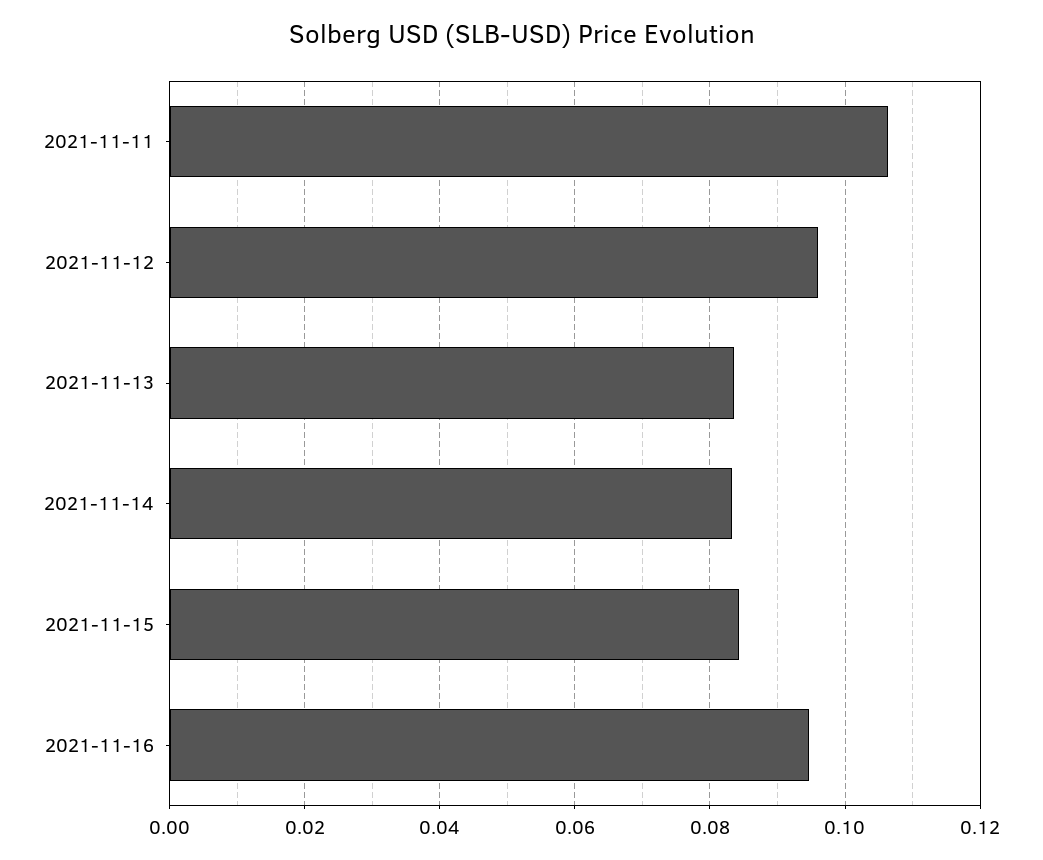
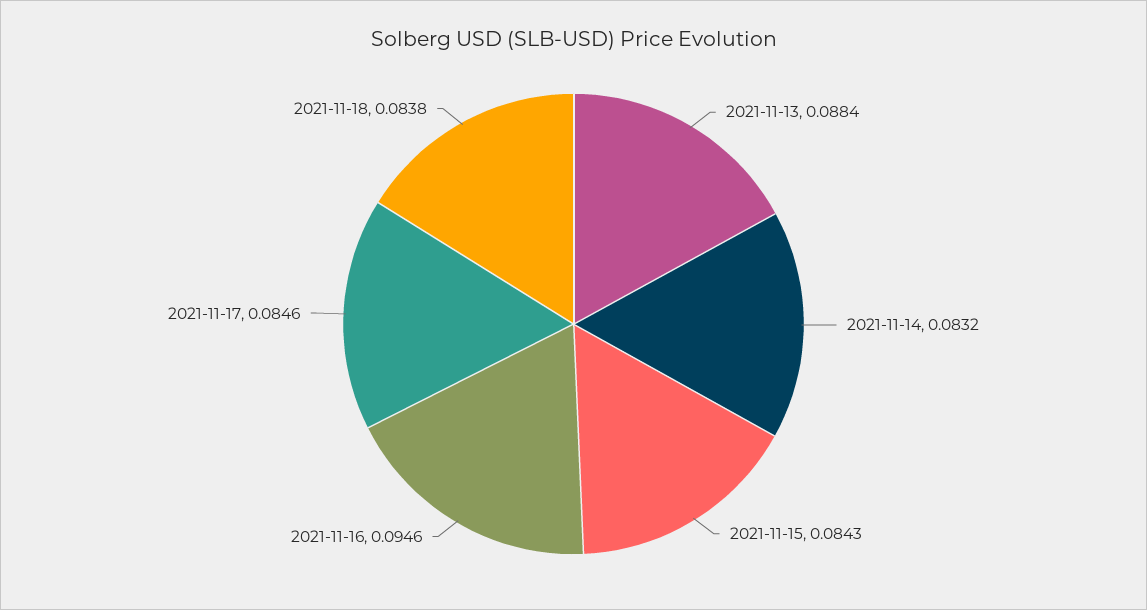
2021-11-11: 0.106 -> none
2021-11-12: 0.096 -> none
2021-11-13: 0.084 -> 0.0884
2021-11-17: none -> 0.0846
2021-11-18: none -> 0.0838

